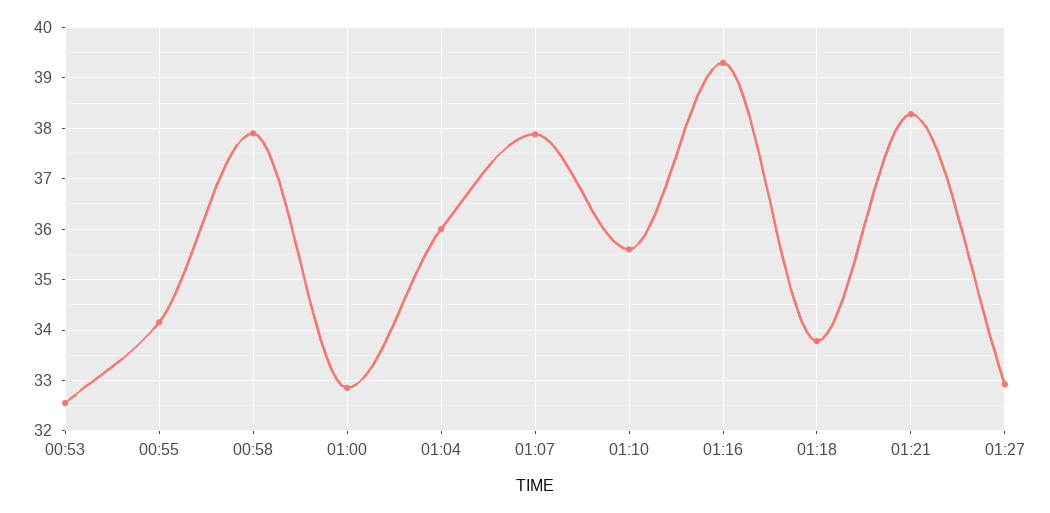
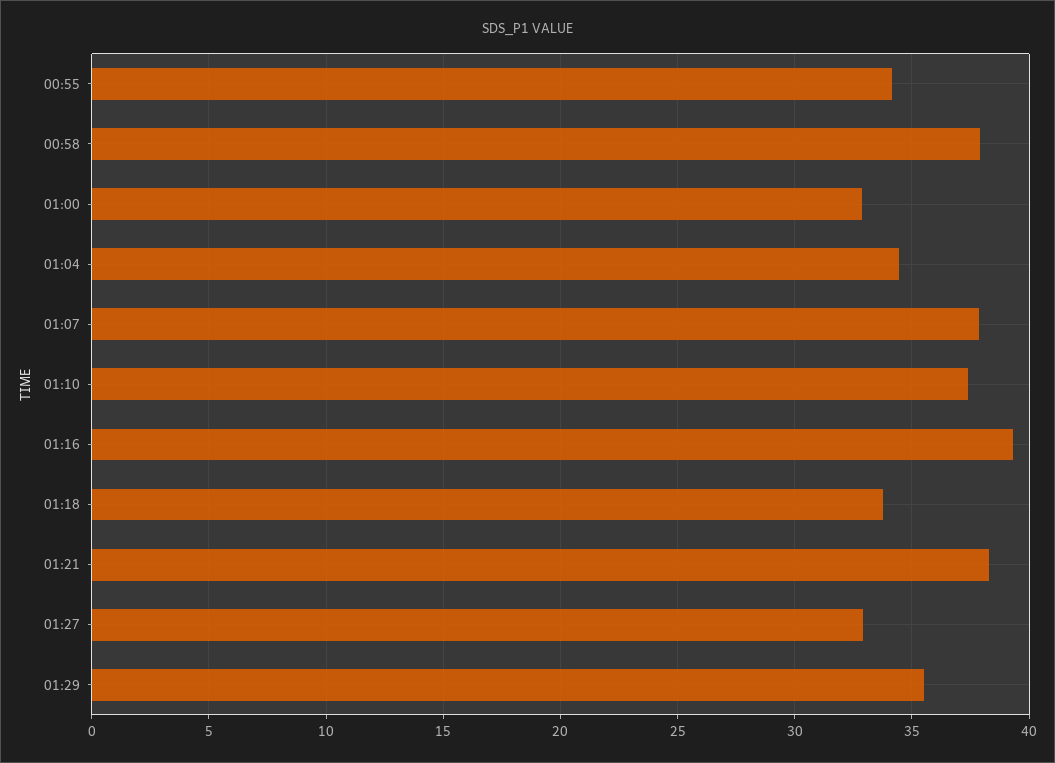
00:53: 32.6 -> none
01:04: 36 -> 34.5
01:10: 35.6 -> 37.5
01:29: none -> 35.5

